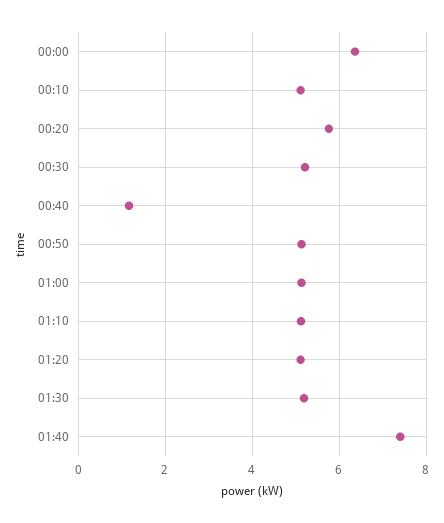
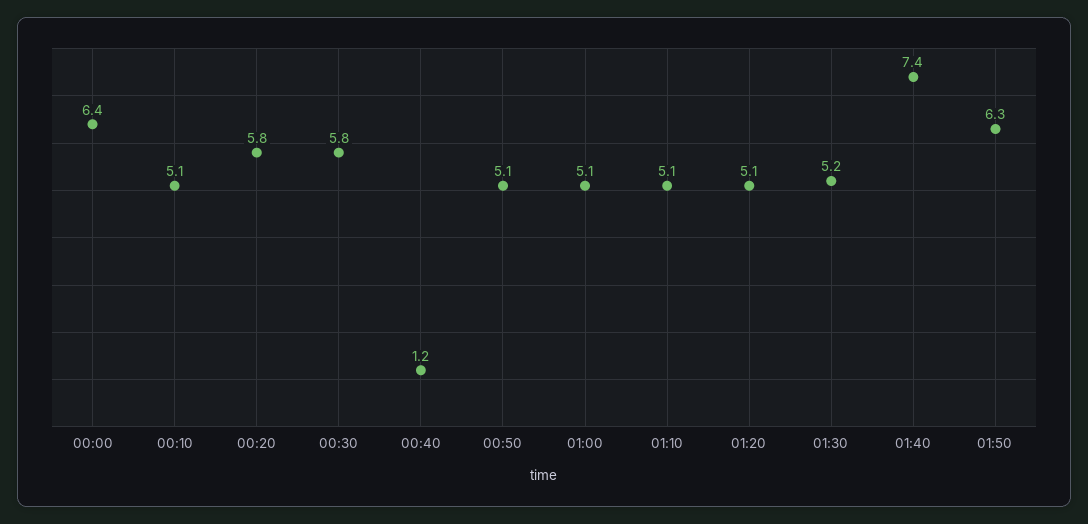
00:30: 5.2 -> 5.8
01:50: none -> 6.3

